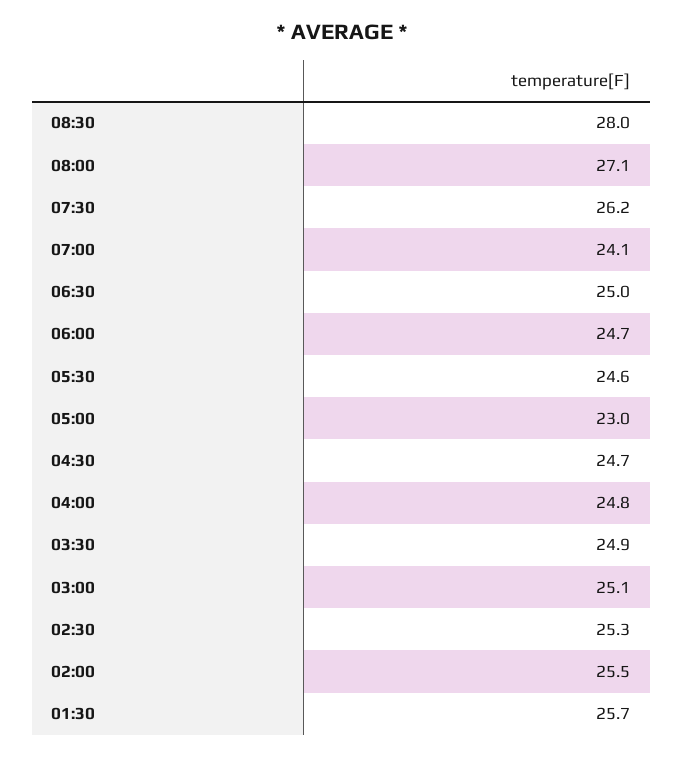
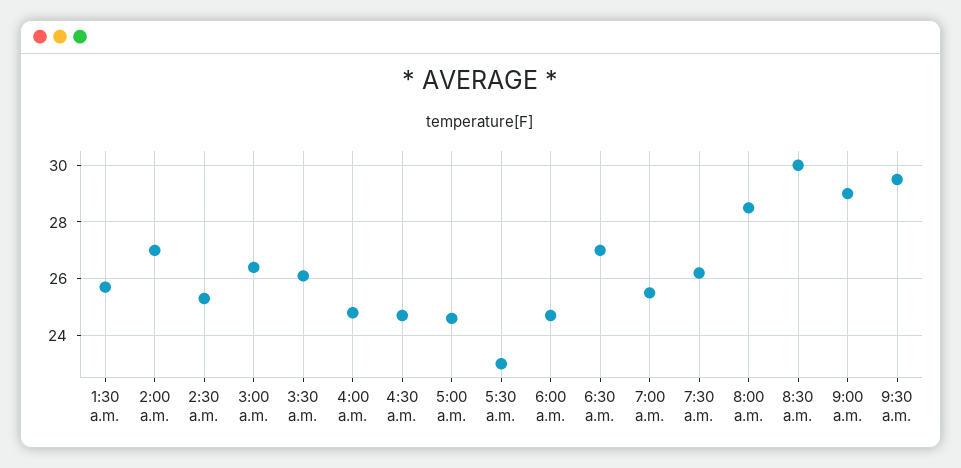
08:30: 28 -> 30
08:00: 27.1 -> 28.5
07:00: 24.1 -> 25.5
06:30: 25 -> 27
05:30: 24.6 -> 23
05:00: 23 -> 24.5
03:30: 24.9 -> 26
03:00: 25.1 -> 26.5
02:00: 25.5 -> 27
9:00 a.m.: none -> 29
9:30 a.m.: none -> 29.5

